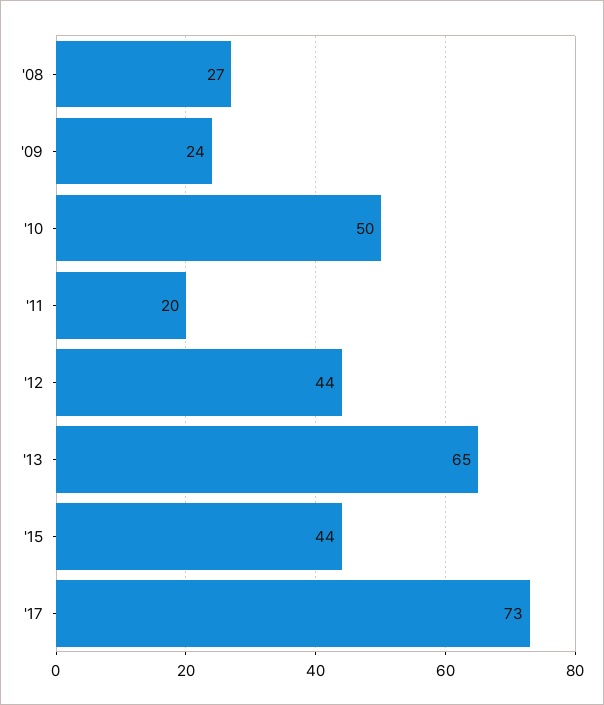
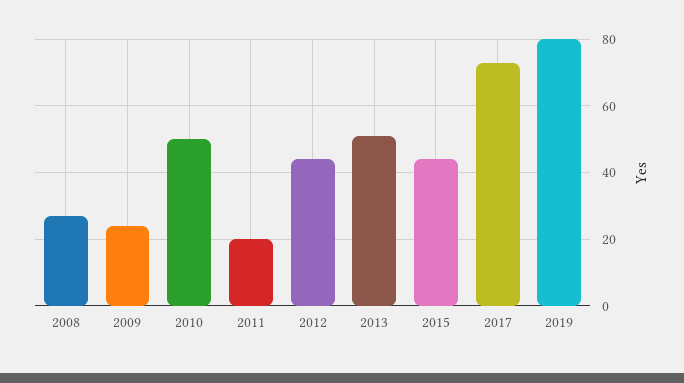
'13: 65 -> 50
2019: none -> 80

